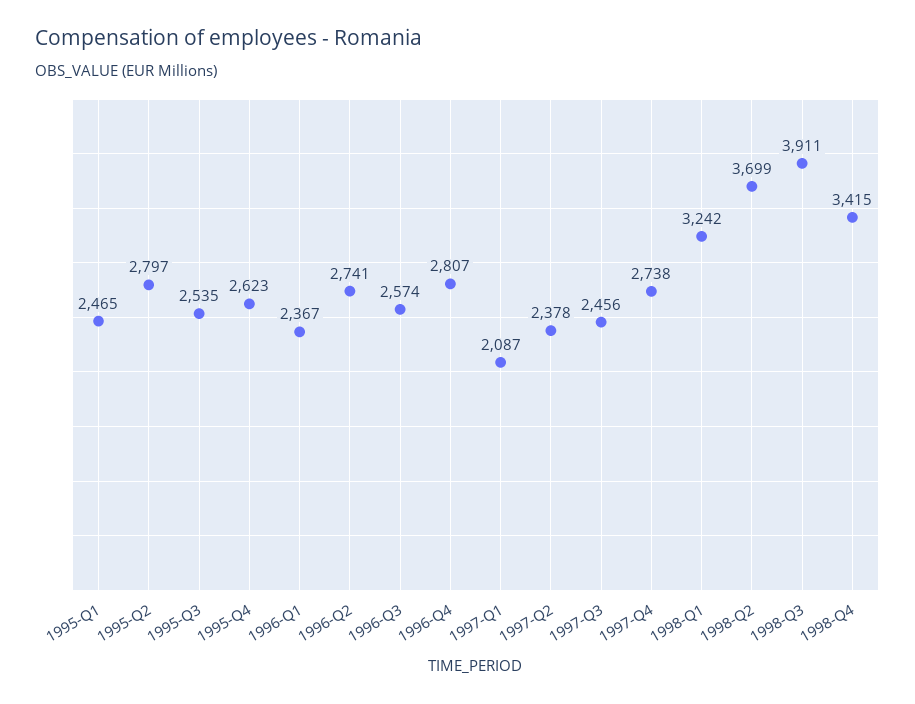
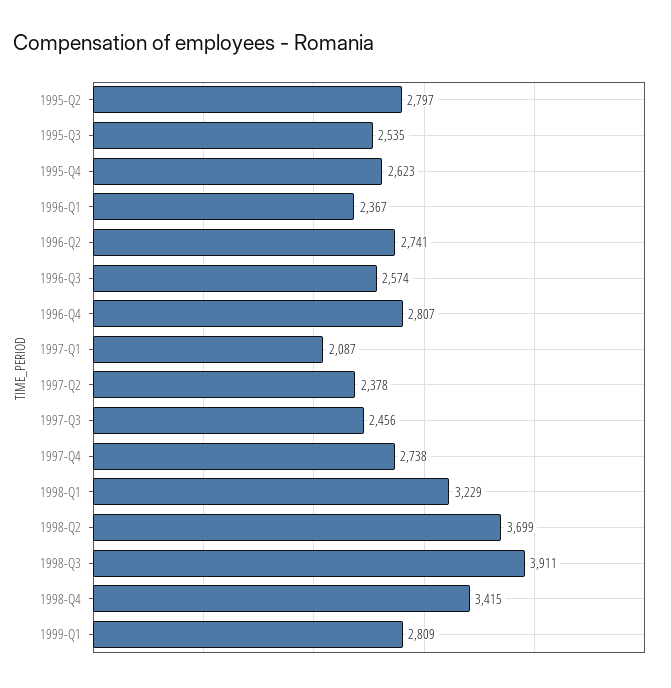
1995-Q1: 2465 -> none
1998-Q1: 3242 -> 3229
1999-Q1: none -> 2809

